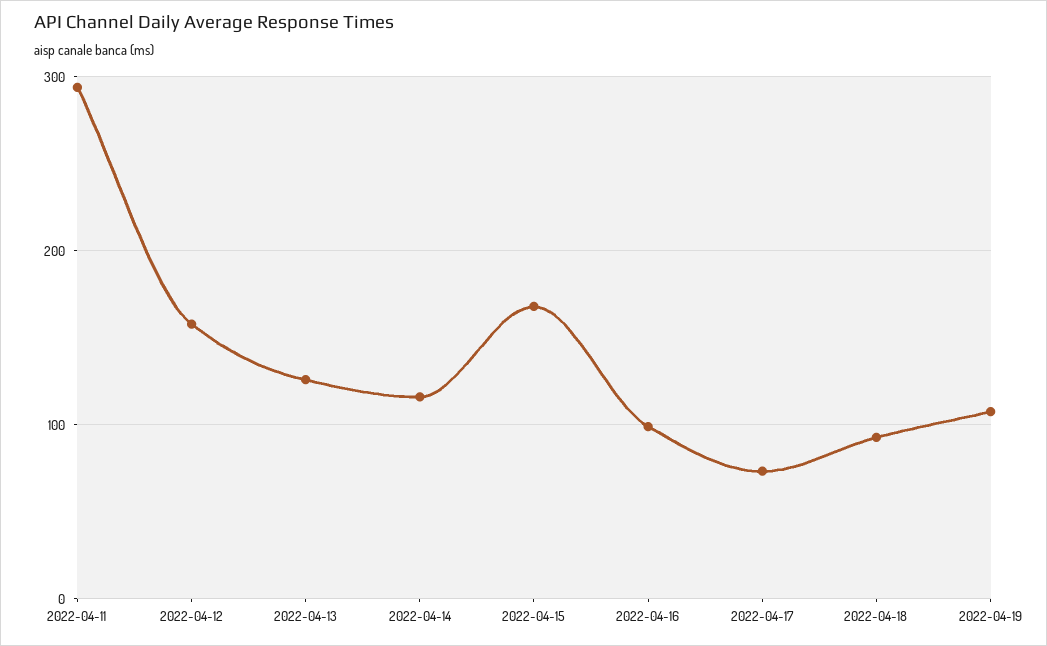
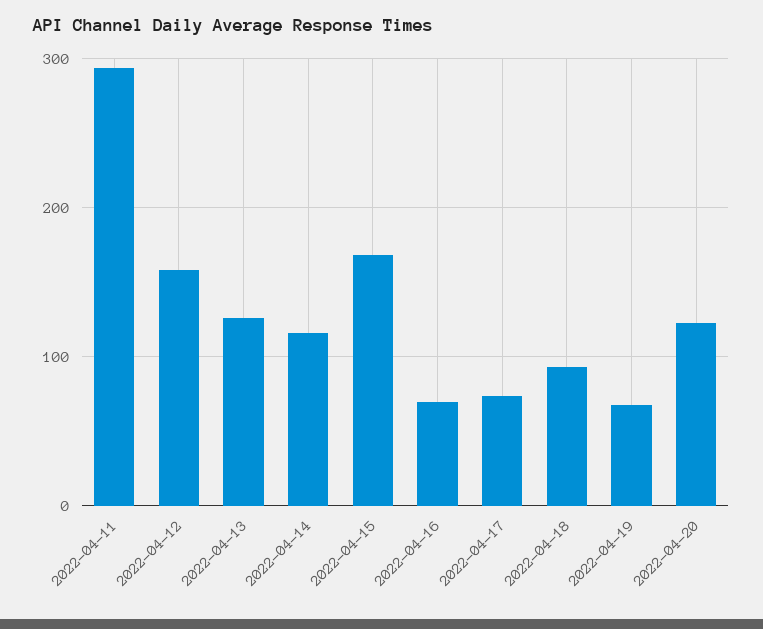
2022-04-16: 100 -> 70
2022-04-19: 110 -> 70
2022-04-20: none -> 120

